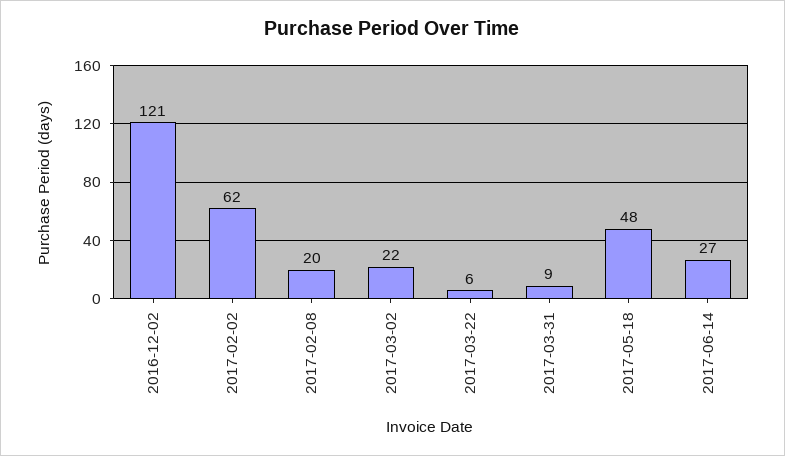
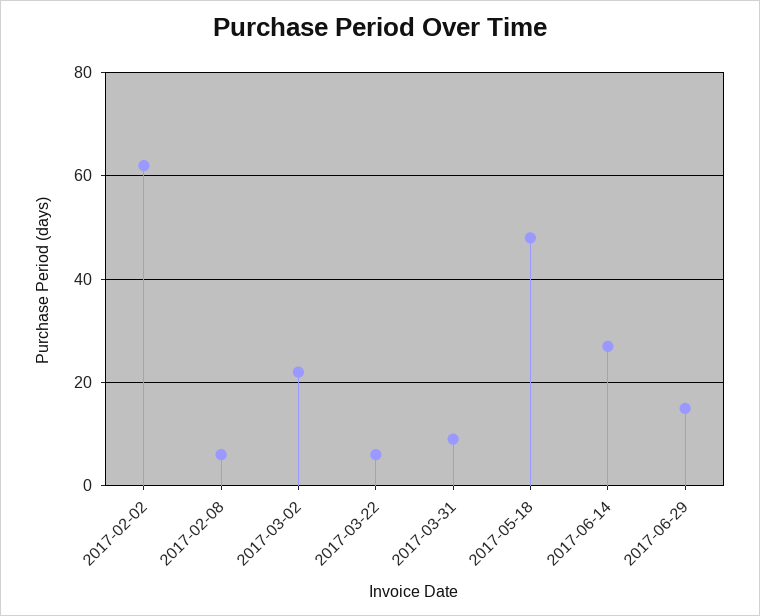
2016-12-02: 121 -> none
2017-02-08: 20 -> 5
2017-06-29: none -> 15

